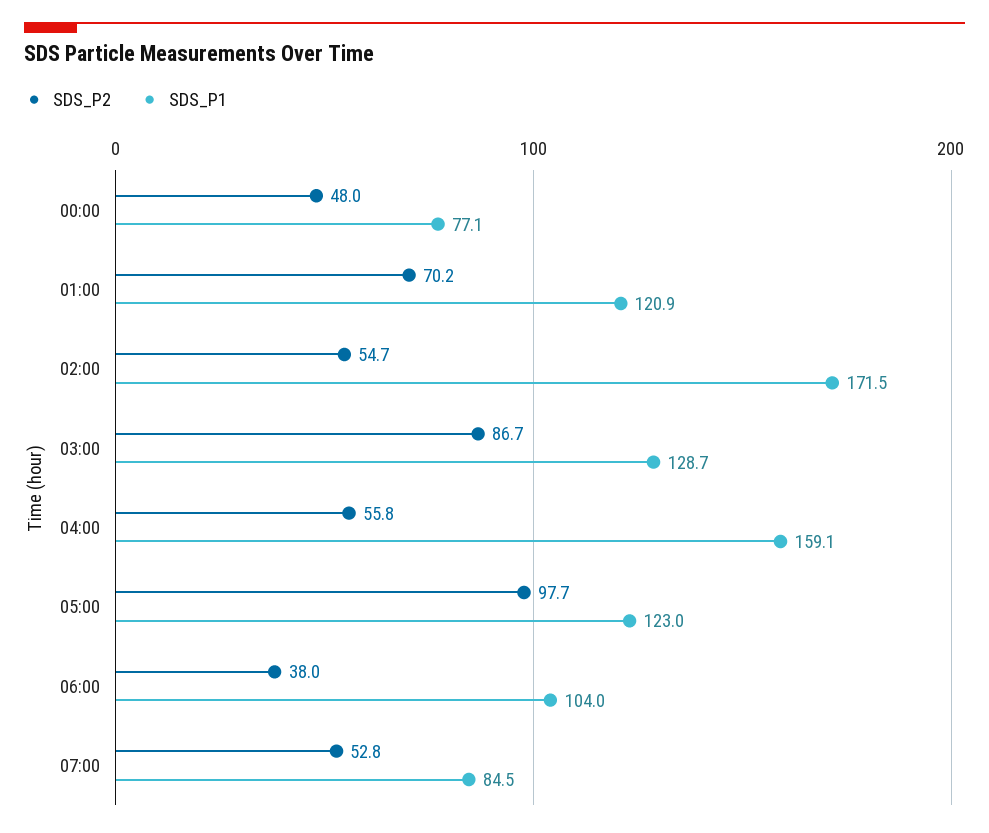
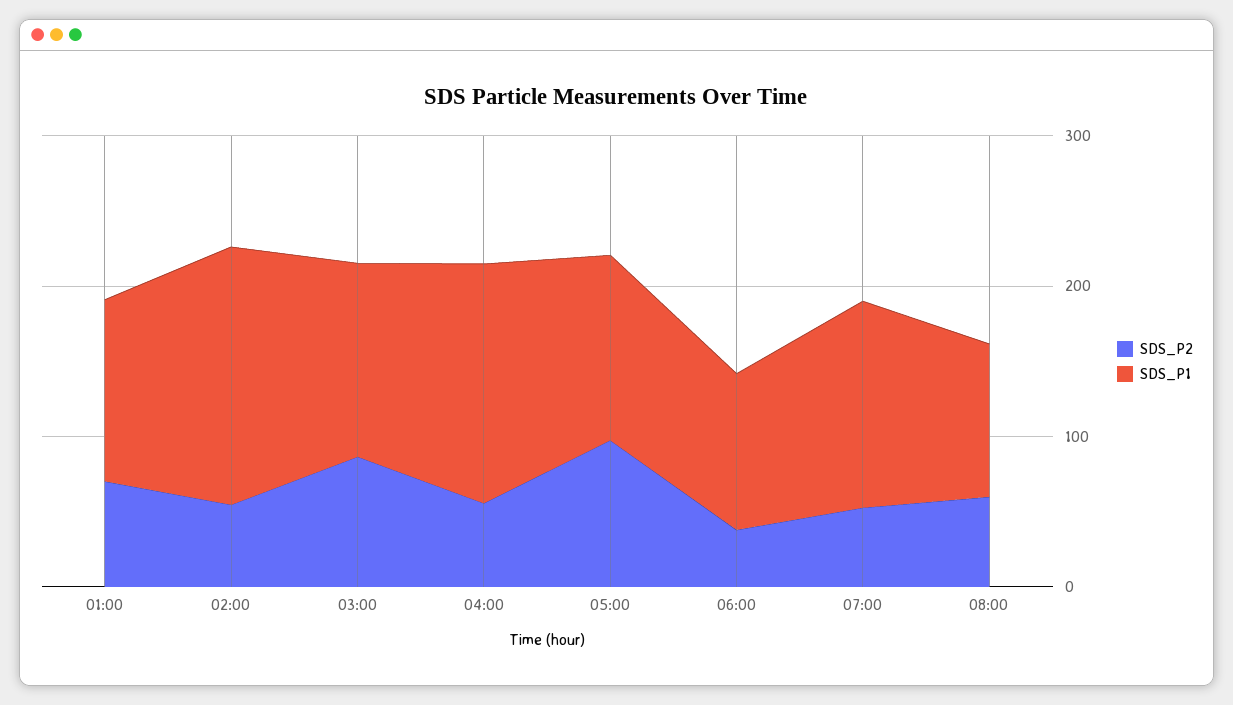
SDS_P2, 00:00: 48 -> none
SDS_P1, 00:00: 77.1 -> none
SDS_P1, 07:00: 84.5 -> 140
SDS_P2, 08:00: none -> 60
SDS_P1, 08:00: none -> 100

